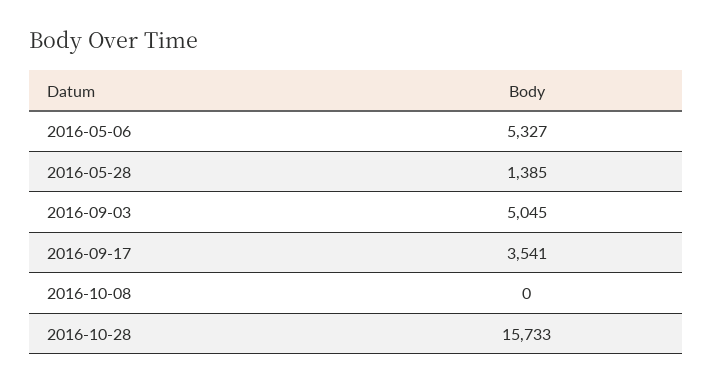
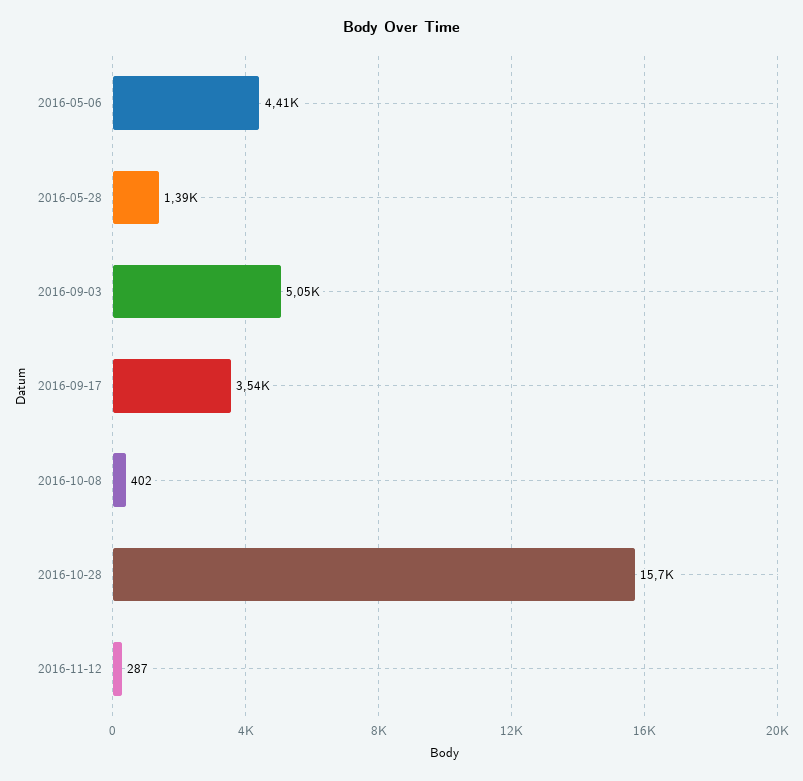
2016-05-06: 5327 -> 4410
2016-10-08: 0 -> 402
2016-11-12: none -> 287

